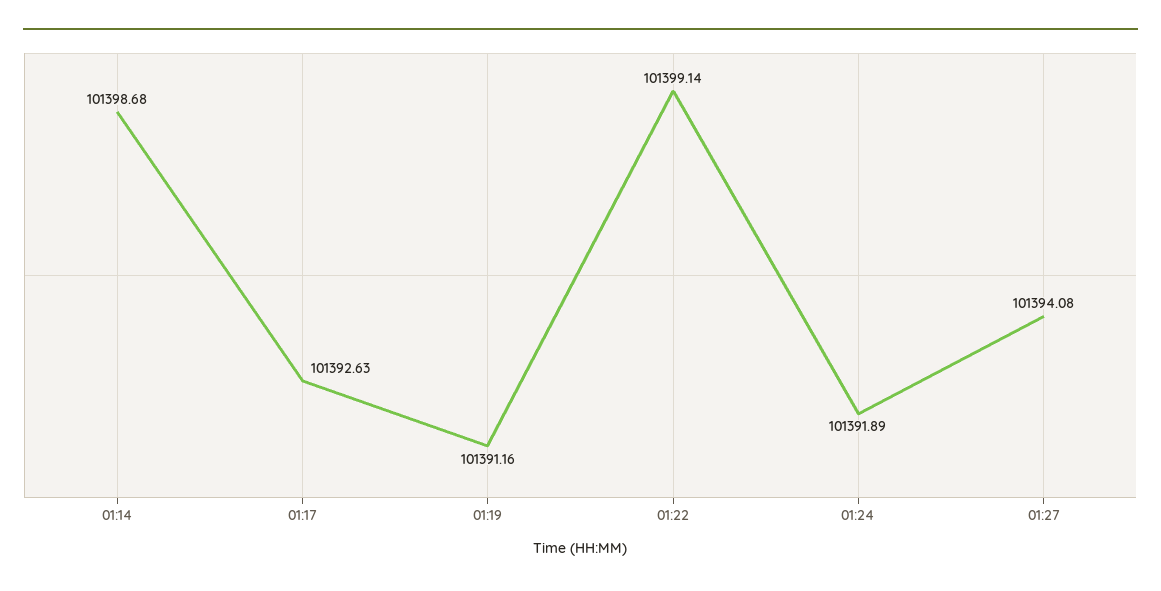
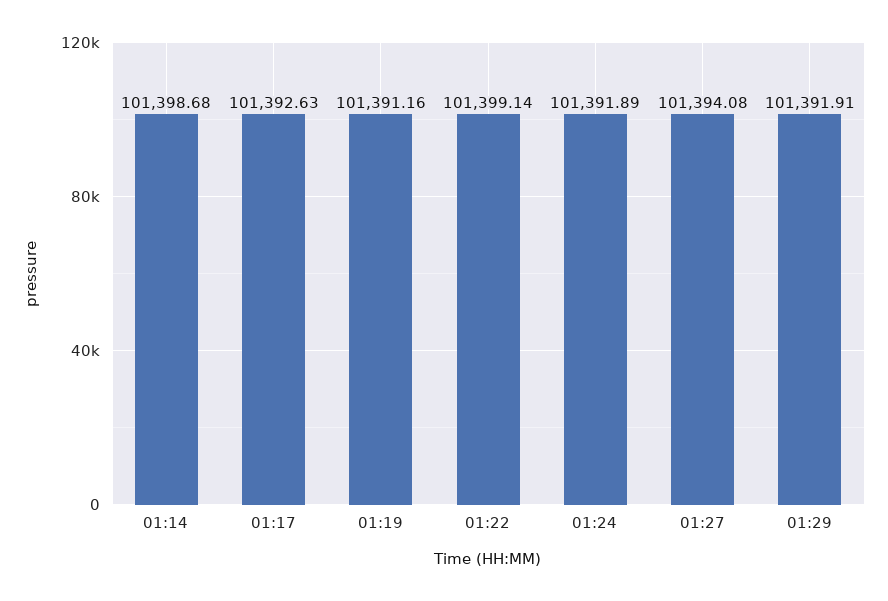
01:29: none -> 101391.91

